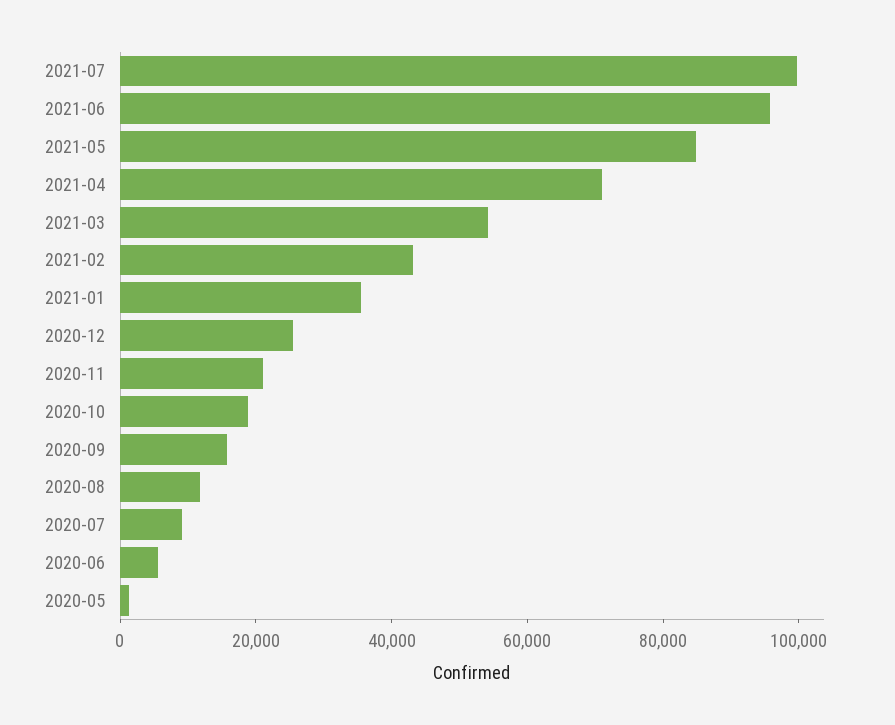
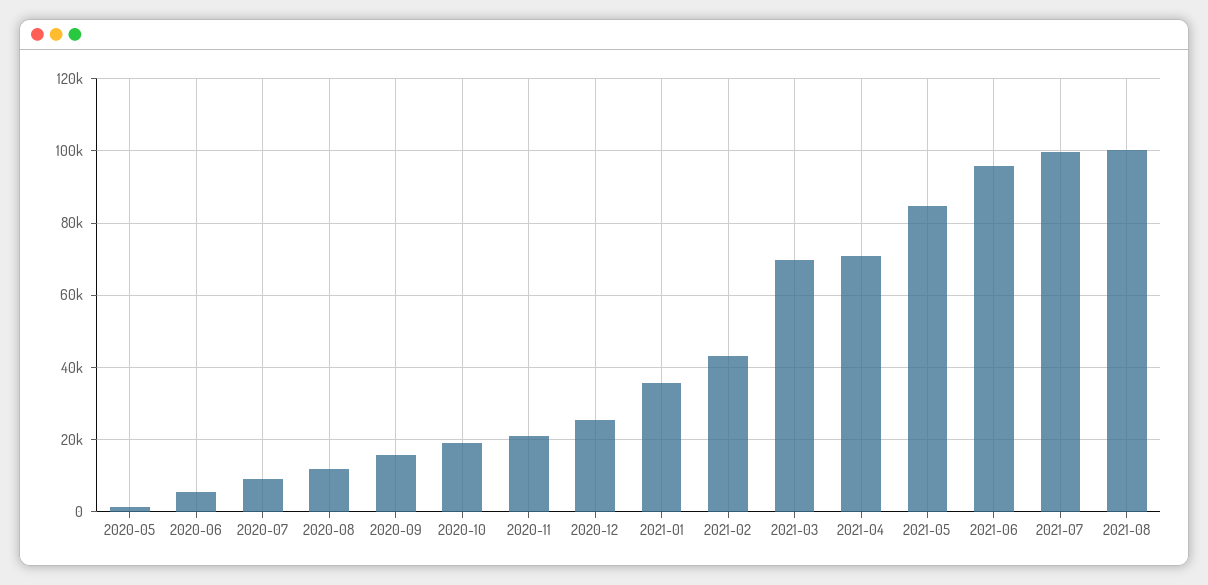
2021-03: 55000 -> 70000
2021-08: none -> 100000

